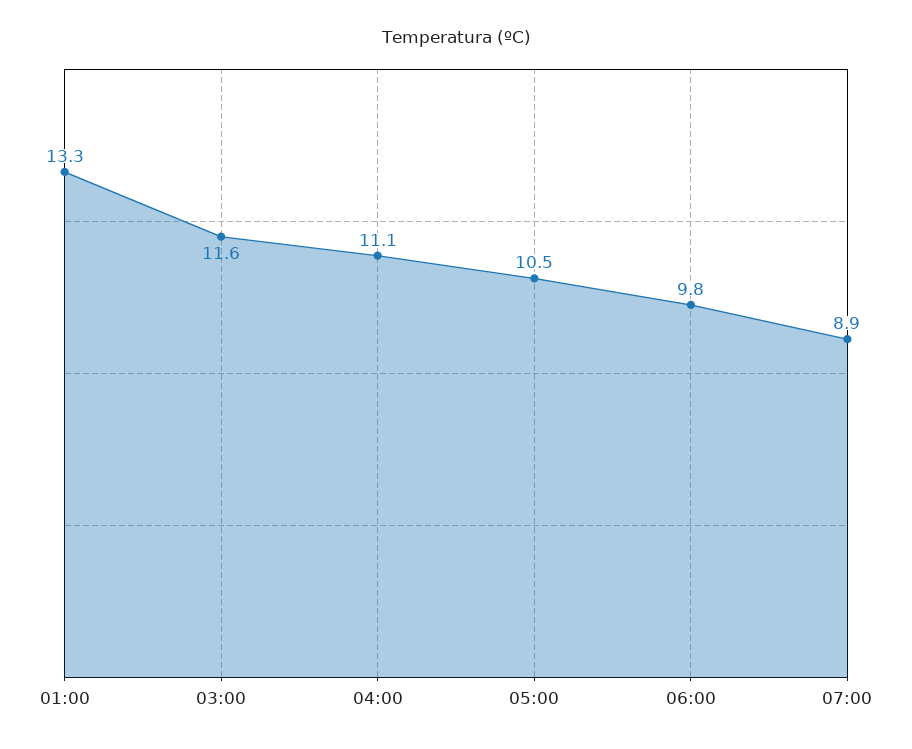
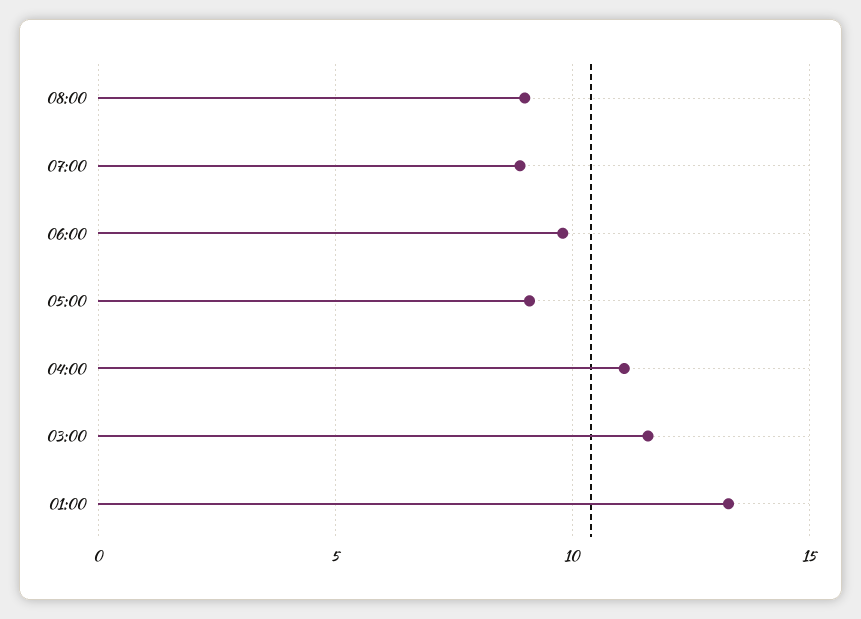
05:00: 10.5 -> 9
08:00: none -> 9

